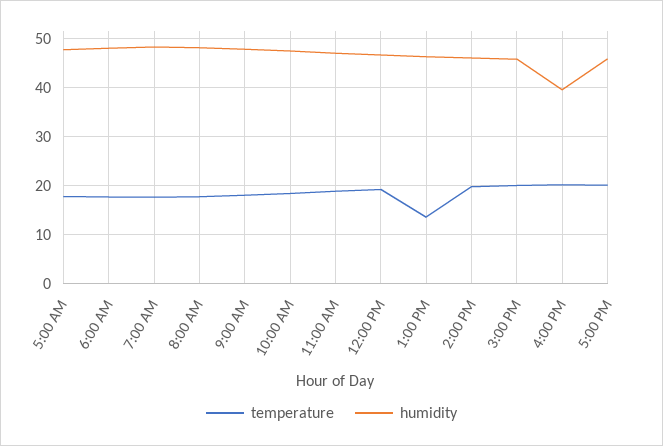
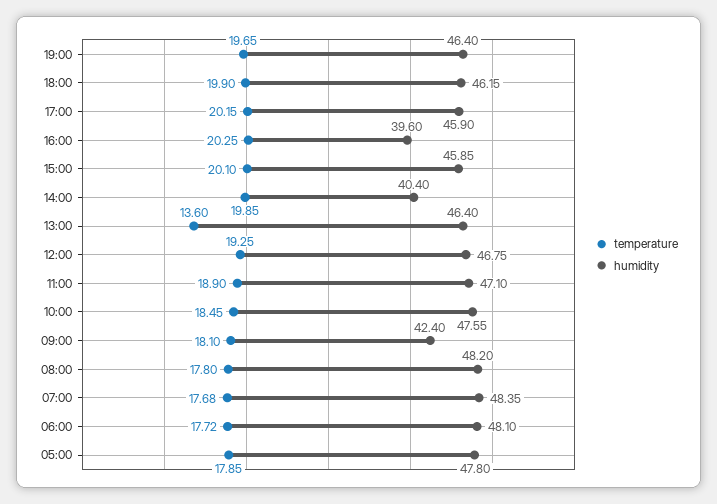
humidity, 9:00 AM: 48 -> 42.4
humidity, 2:00 PM: 46 -> 40.4
temperature, 19:00: none -> 19.65
humidity, 19:00: none -> 46.4
temperature, 18:00: none -> 19.9
humidity, 18:00: none -> 46.15

